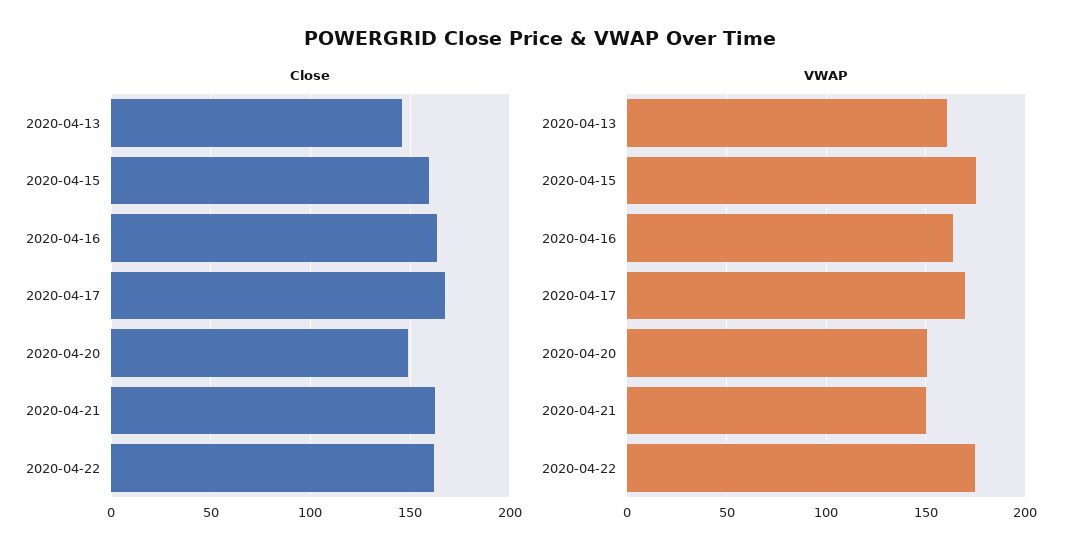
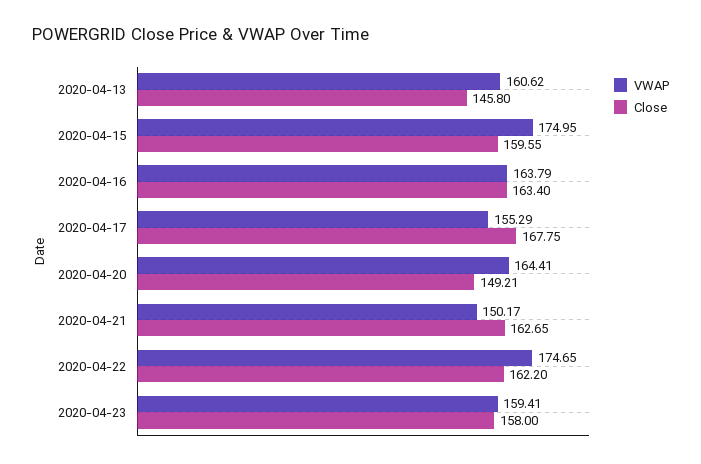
VWAP, 2020-04-17: 170 -> 155.29
VWAP, 2020-04-20: 150 -> 164.41
VWAP, 2020-04-23: none -> 159.41
Close, 2020-04-23: none -> 158

